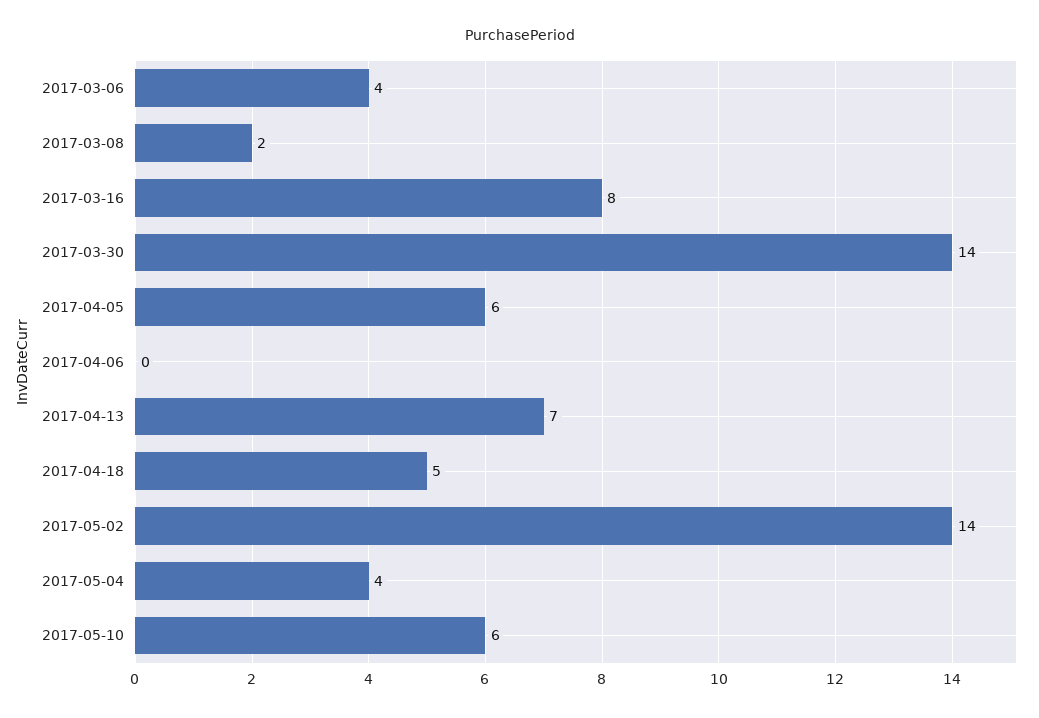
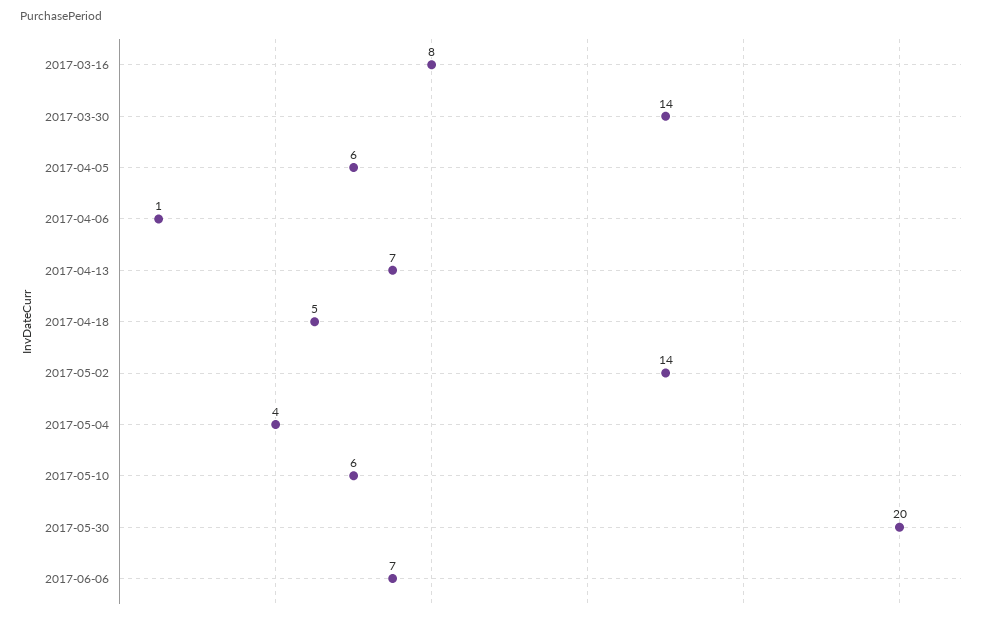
2017-03-06: 4 -> none
2017-03-08: 2 -> none
2017-04-06: 0 -> 1
2017-05-30: none -> 20
2017-06-06: none -> 7

